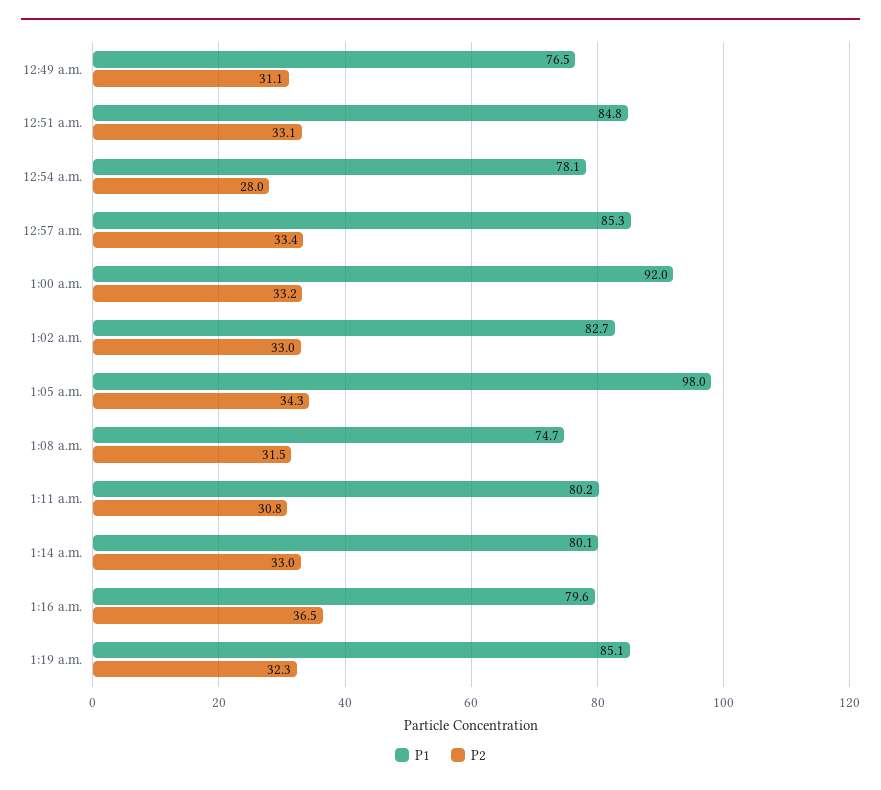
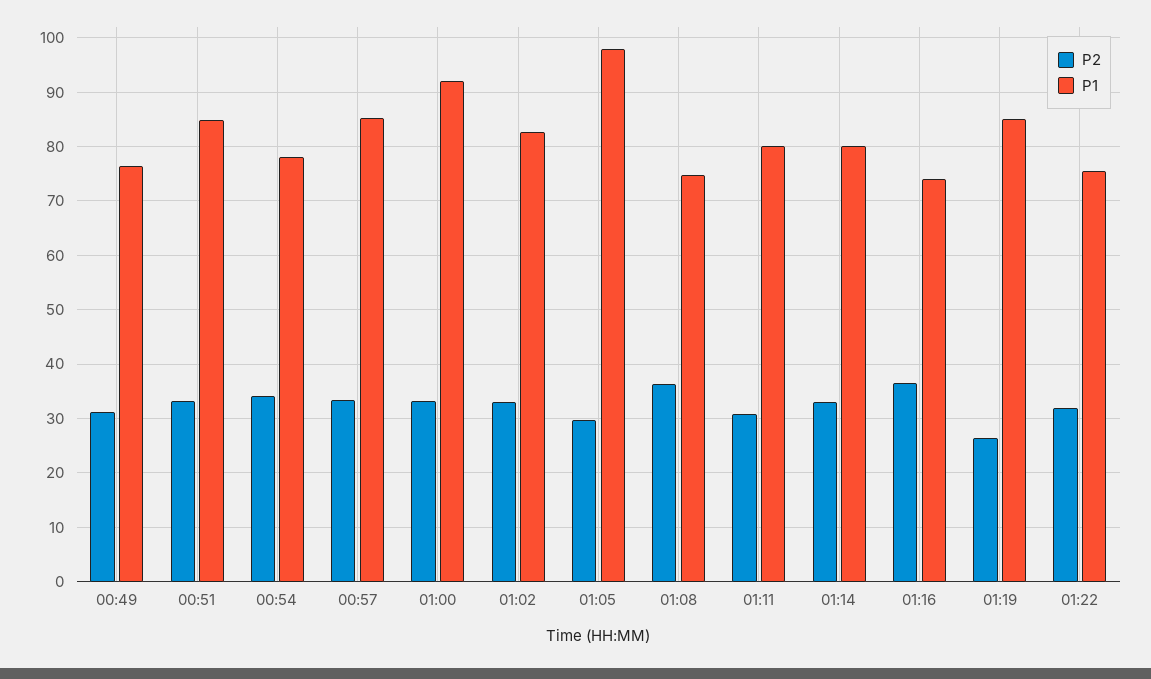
P2, 12:54 a.m.: 28 -> 34
P2, 1:05 a.m.: 34.3 -> 30
P2, 1:08 a.m.: 31.5 -> 36
P1, 1:16 a.m.: 79.6 -> 74
P2, 1:19 a.m.: 32.3 -> 26
P2, 01:22: none -> 32
P1, 01:22: none -> 76

